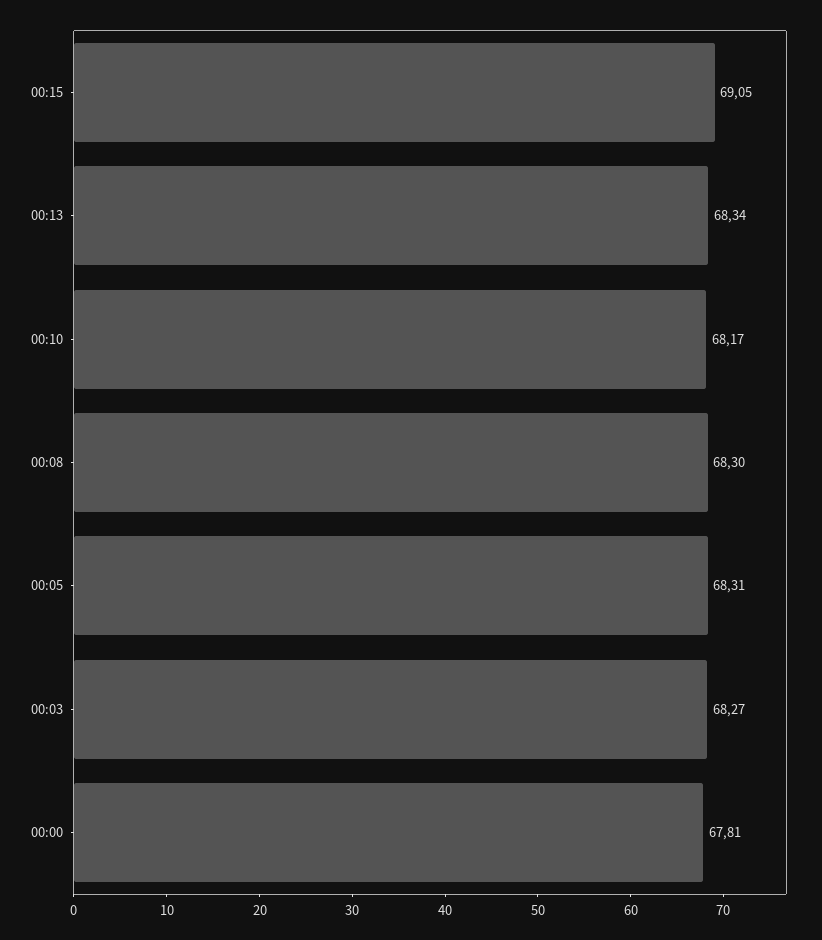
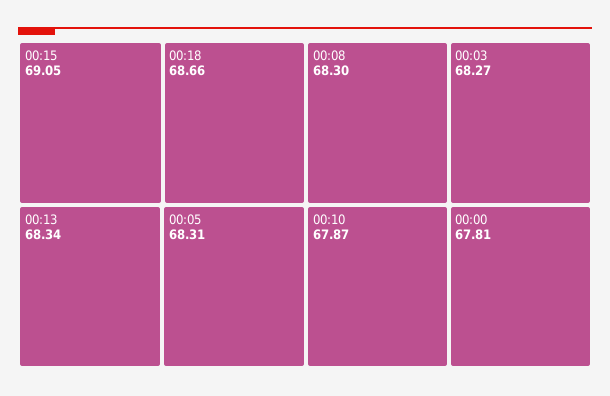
00:10: 68.17 -> 67.87
00:18: none -> 68.66

